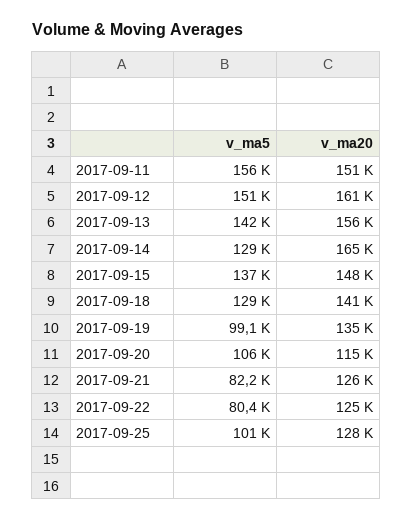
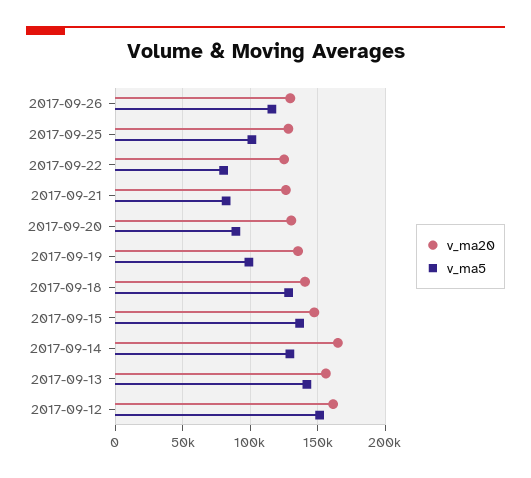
v_ma5, 2017-09-11: 156000 -> none
v_ma20, 2017-09-11: 151000 -> none
v_ma5, 2017-09-20: 106000 -> 90000
v_ma20, 2017-09-20: 115000 -> 130000
v_ma20, 2017-09-26: none -> 130000
v_ma5, 2017-09-26: none -> 115000

